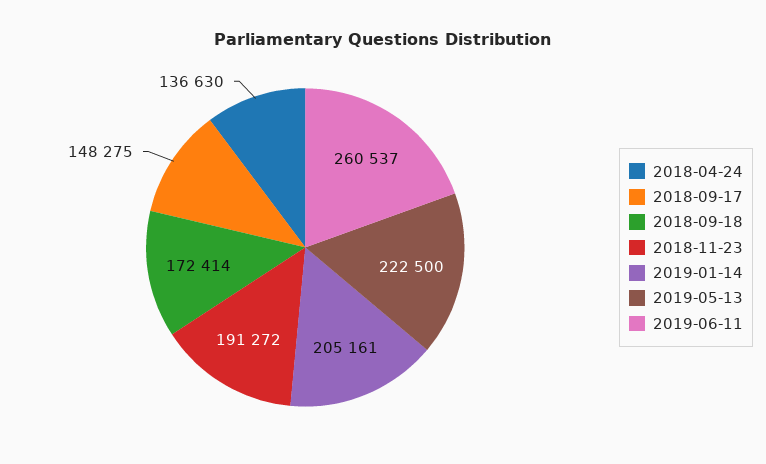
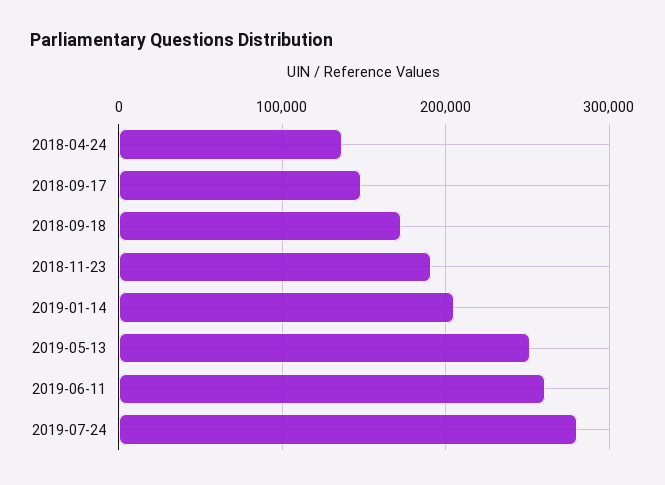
2019-05-13: 222500 -> 250000
2019-07-24: none -> 280000

